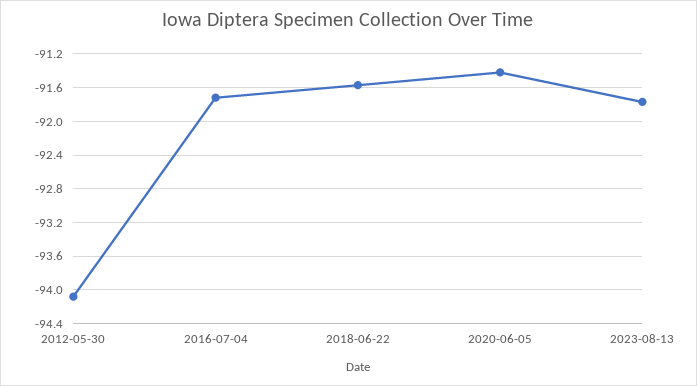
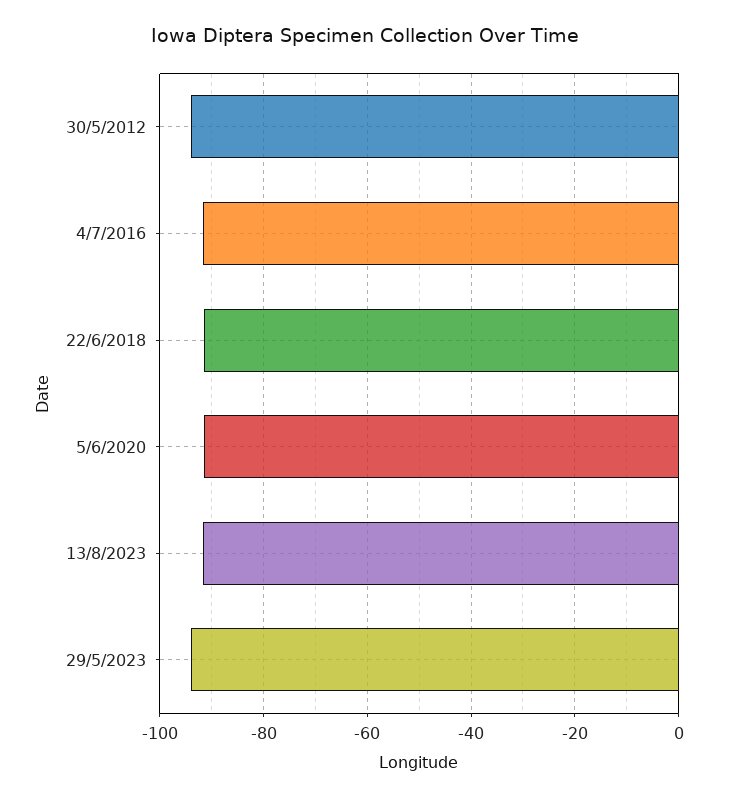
29/5/2023: none -> -94

